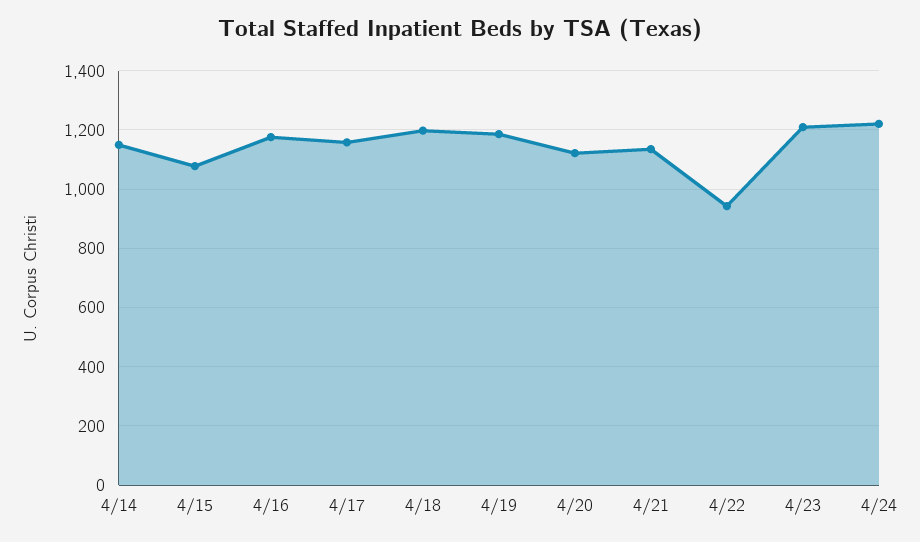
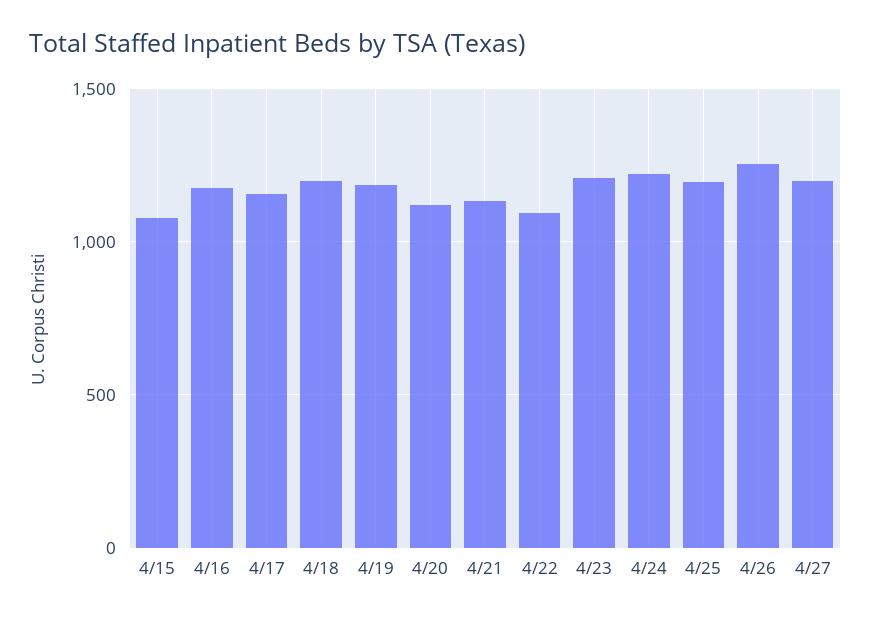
4/14: 1150 -> none
4/22: 950 -> 1100
4/25: none -> 1200
4/26: none -> 1250
4/27: none -> 1200

